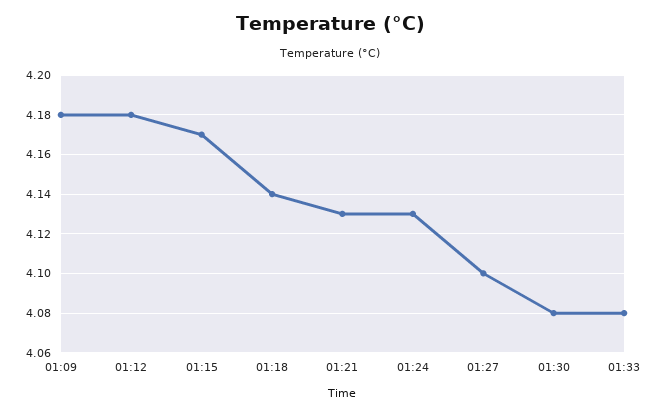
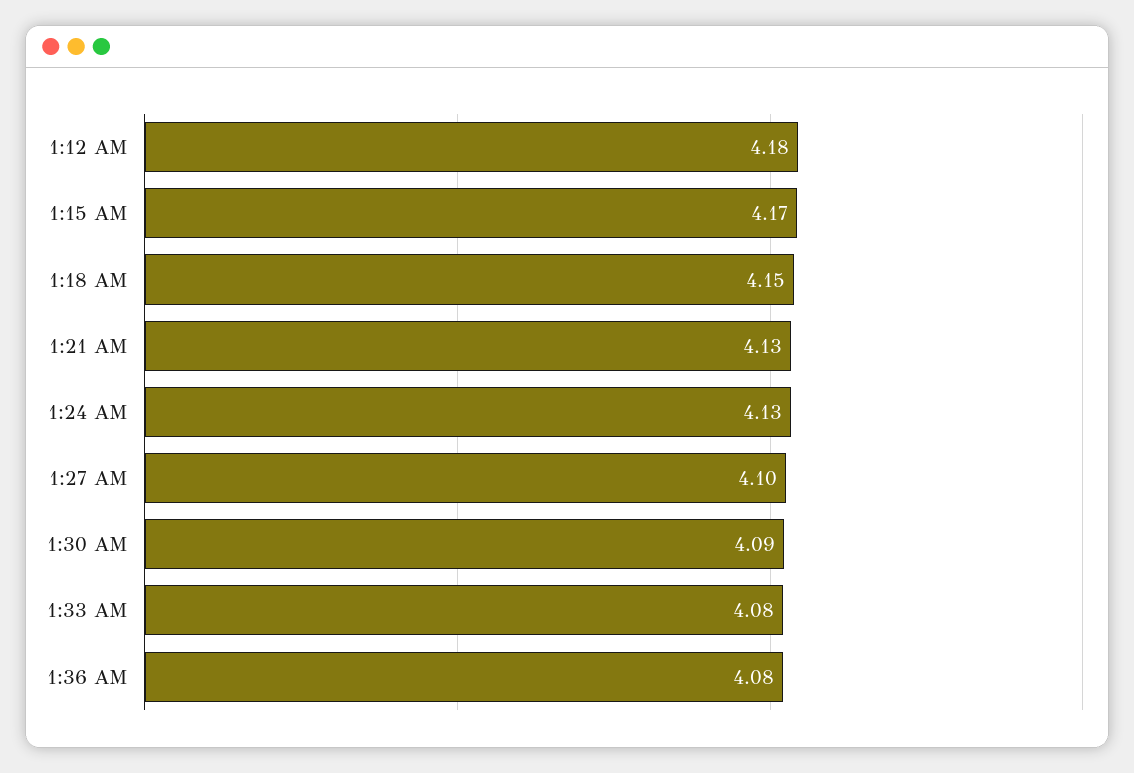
01:09: 4.18 -> none
01:18: 4.14 -> 4.15
01:30: 4.08 -> 4.09
1:36 AM: none -> 4.08

